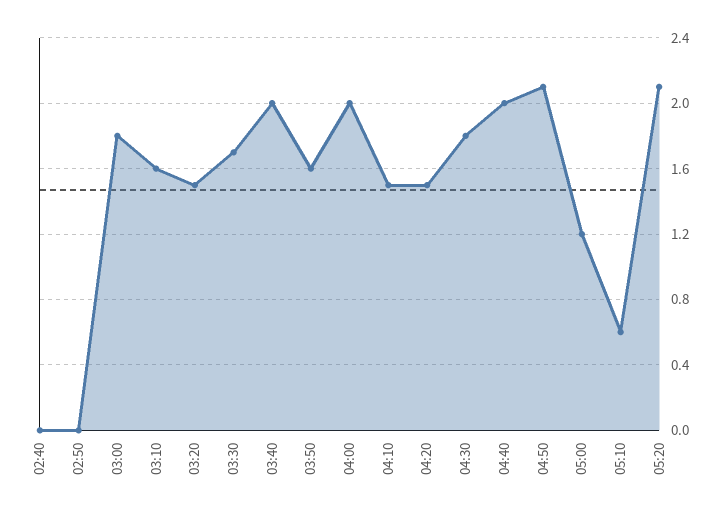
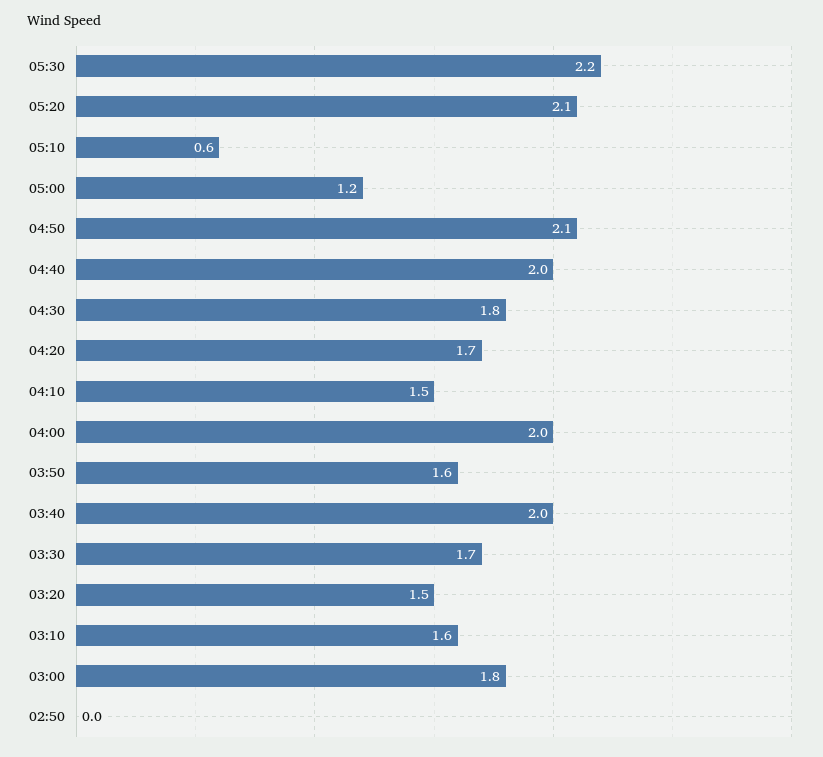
02:40: 0 -> none
04:20: 1.5 -> 1.7
05:30: none -> 2.2

